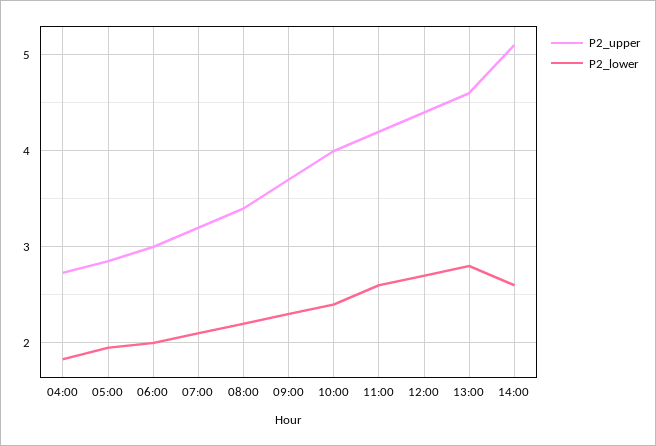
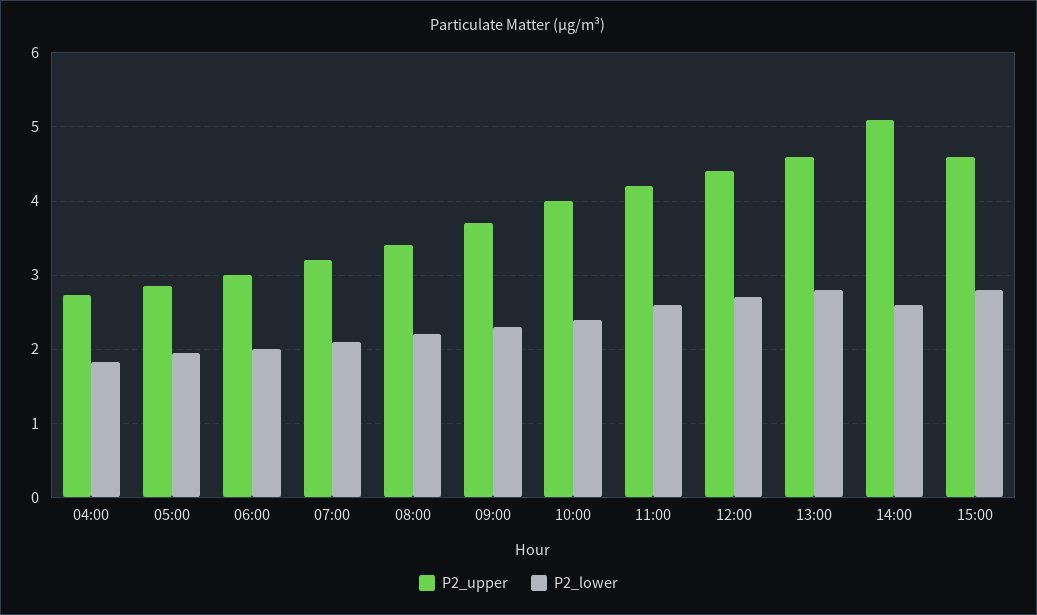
P2_upper, 15:00: none -> 4.6
P2_lower, 15:00: none -> 2.8

